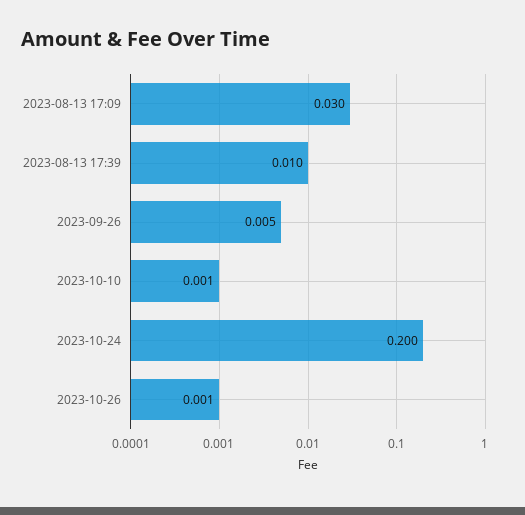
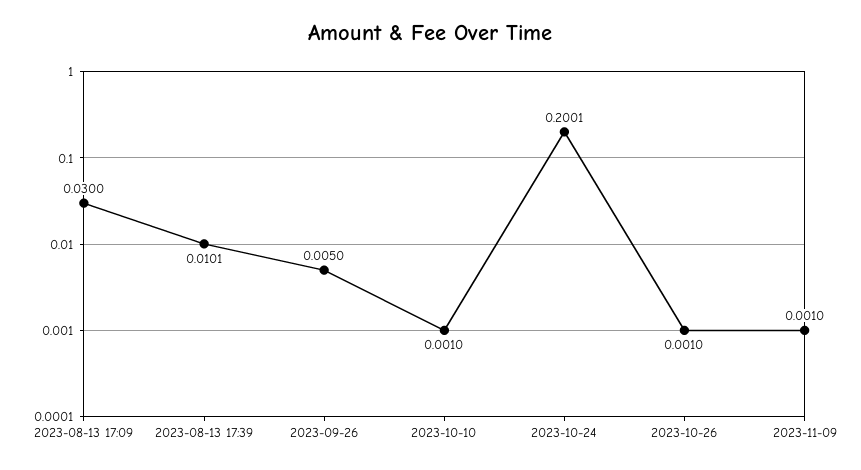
2023-11-09: none -> 0.001

